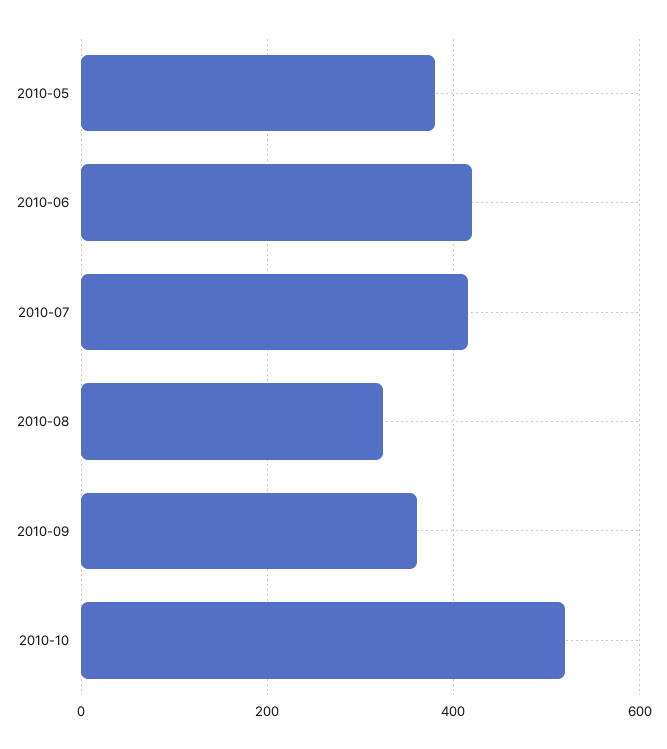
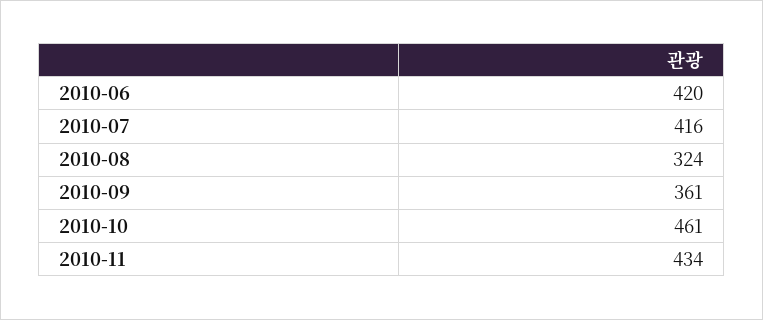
2010-05: 380 -> none
2010-10: 520 -> 461
2010-11: none -> 434

